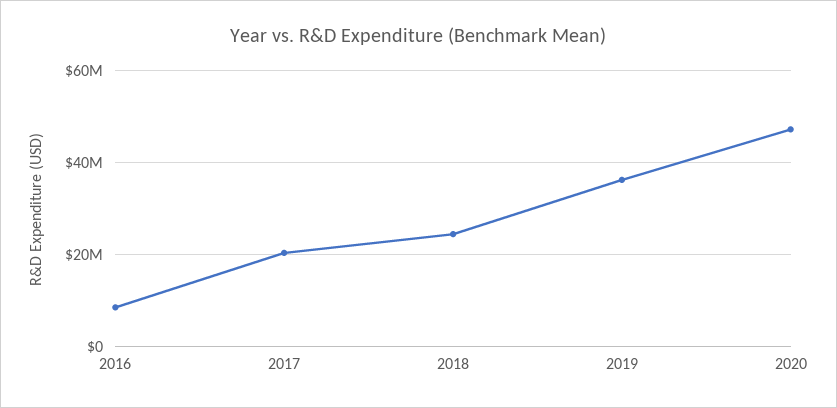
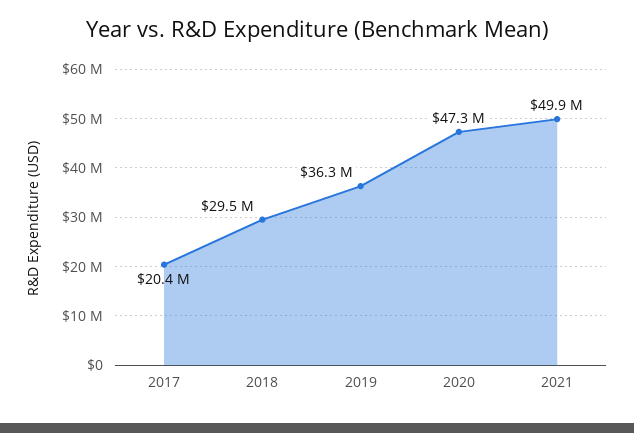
2016: 8000000 -> none
2018: 24000000 -> 29500000
2021: none -> 49900000

